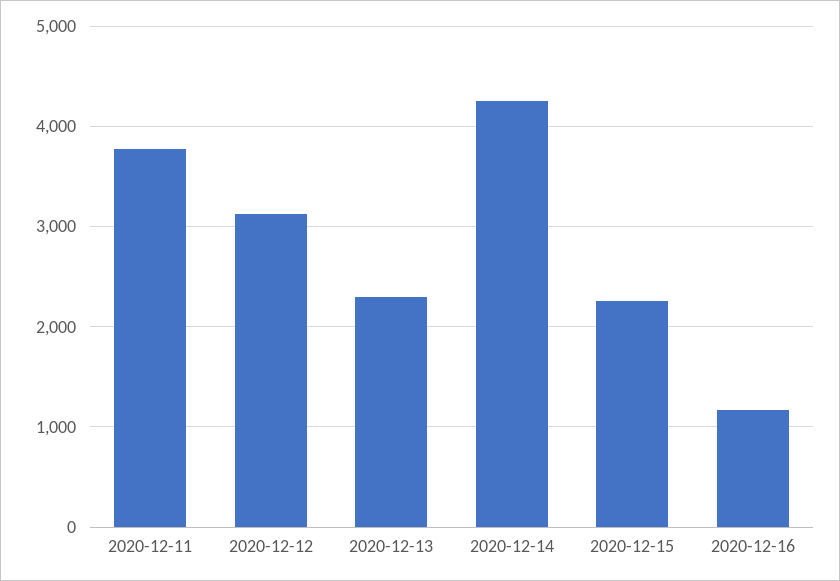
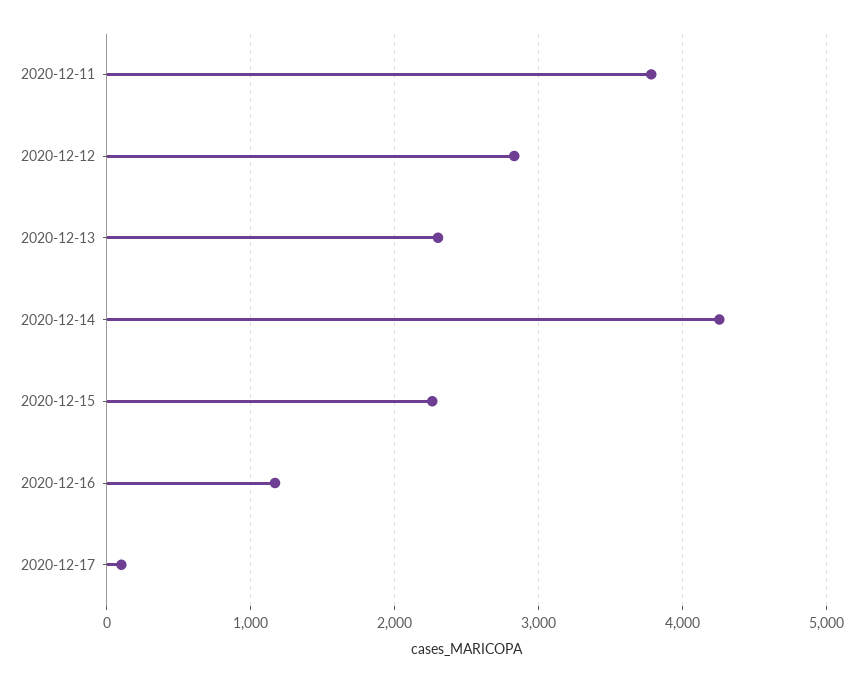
2020-12-12: 3100 -> 2800
2020-12-17: none -> 100

